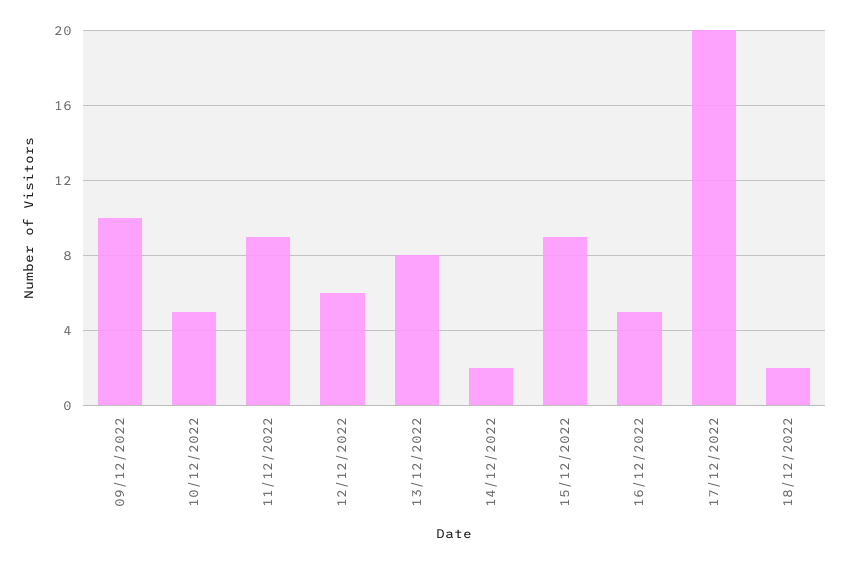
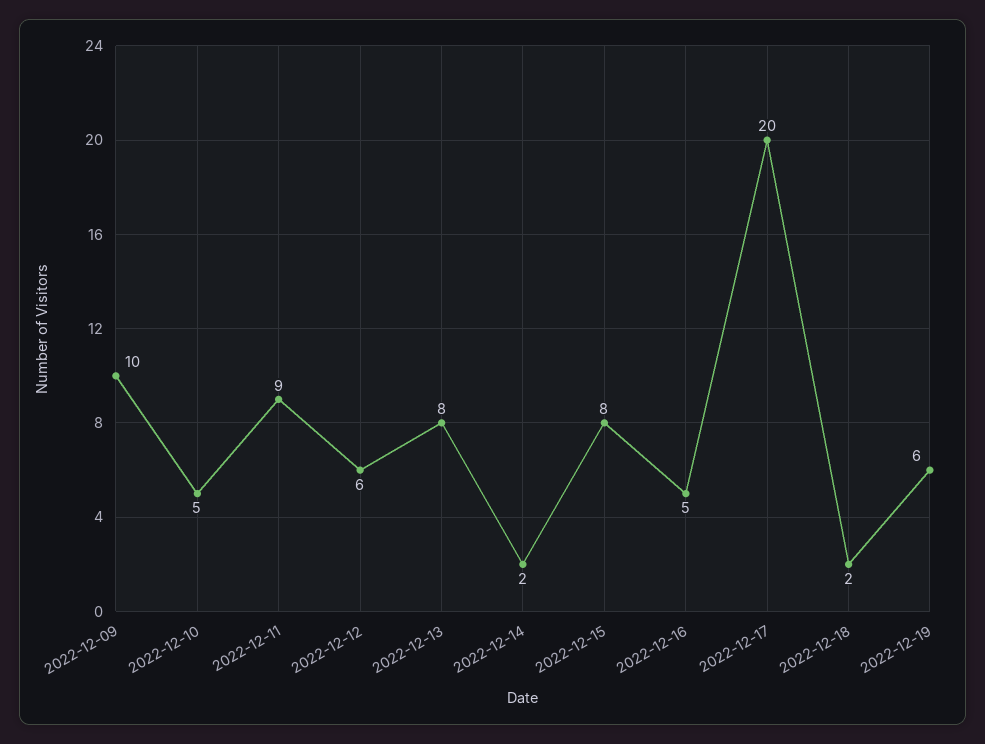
15/12/2022: 9 -> 8
2022-12-19: none -> 6

